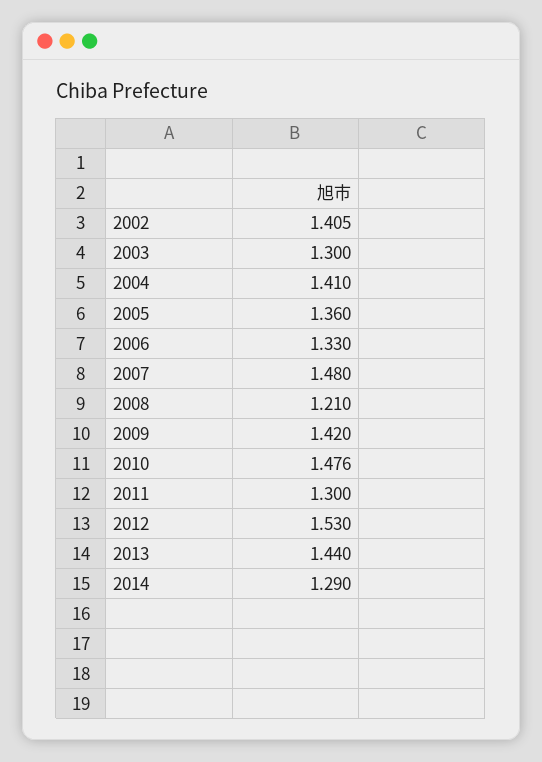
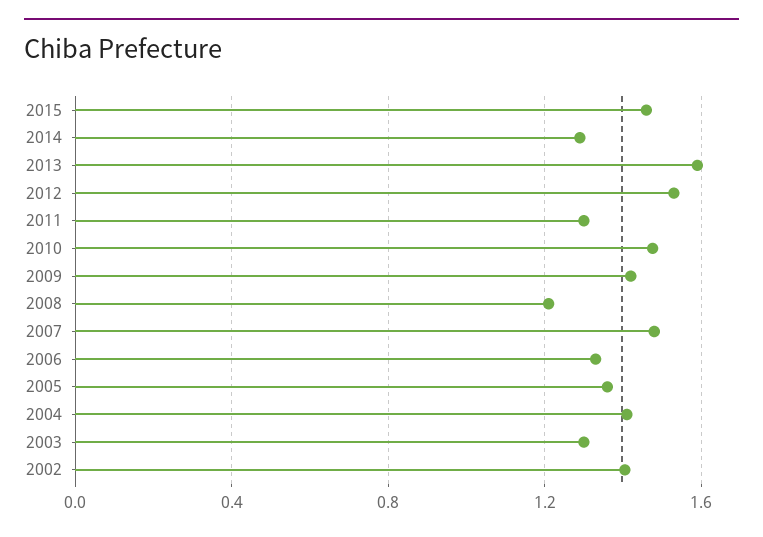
2013: 1.44 -> 1.6
2015: none -> 1.45

